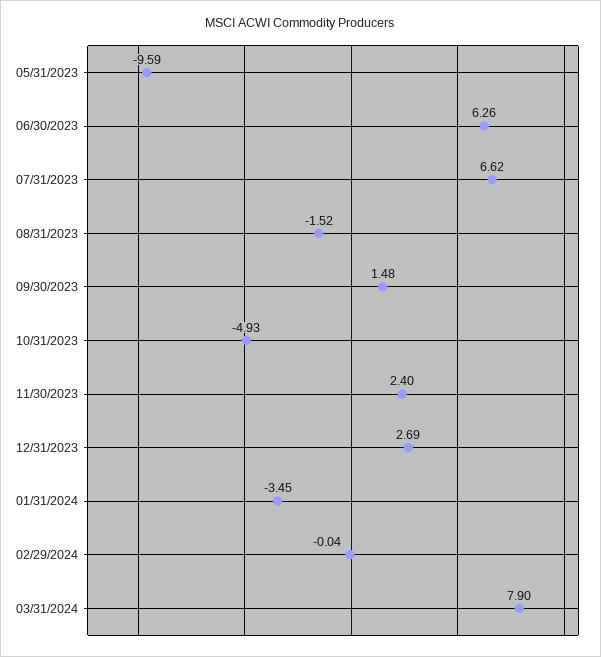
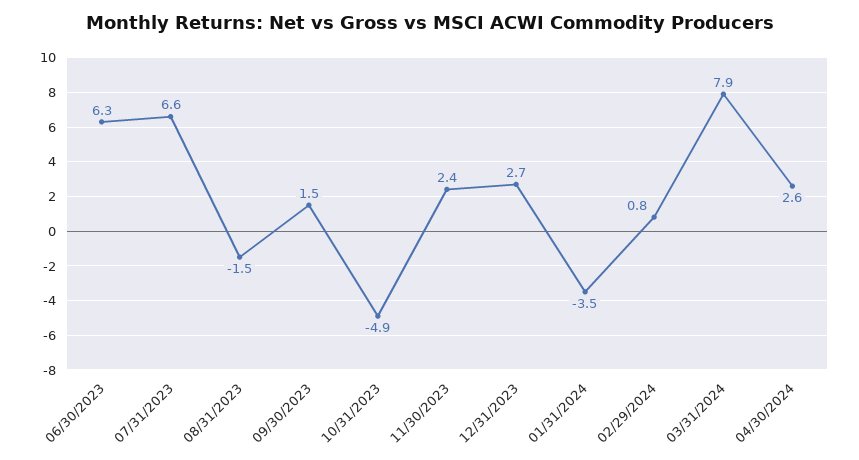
05/31/2023: -9.59 -> none
02/29/2024: -0.04 -> 0.8
04/30/2024: none -> 2.6

